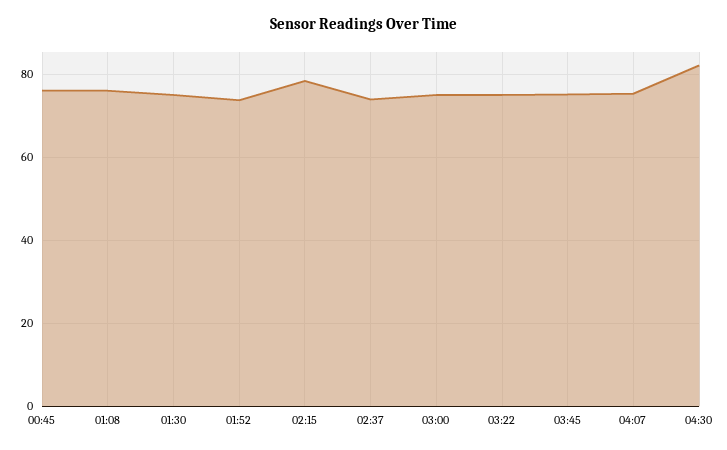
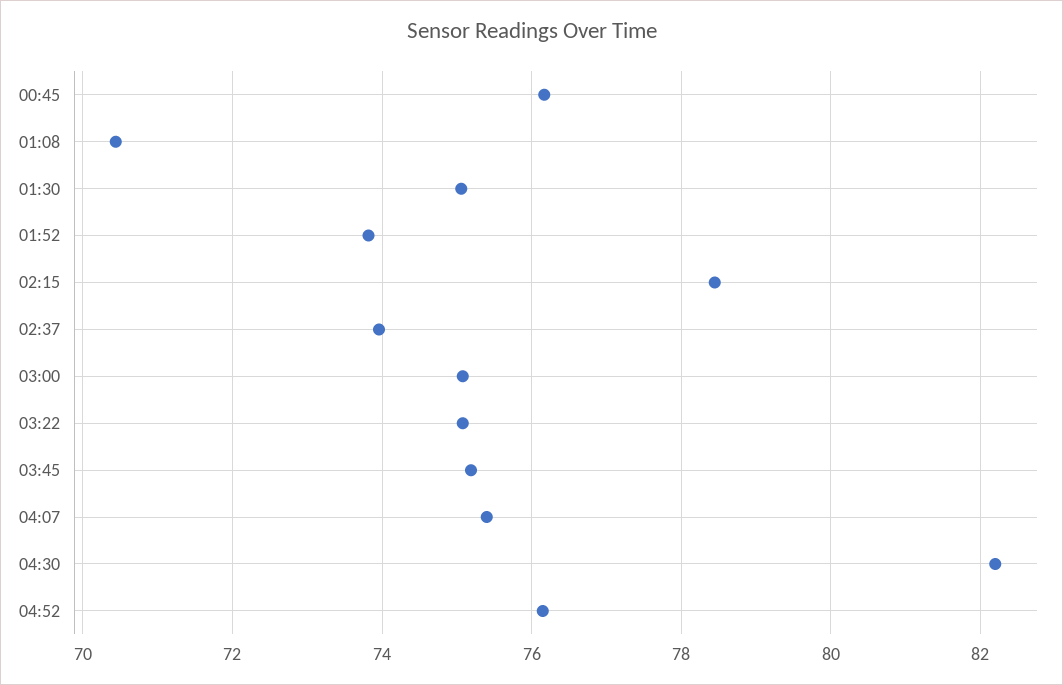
01:08: 76 -> 70.4
04:52: none -> 76.2

